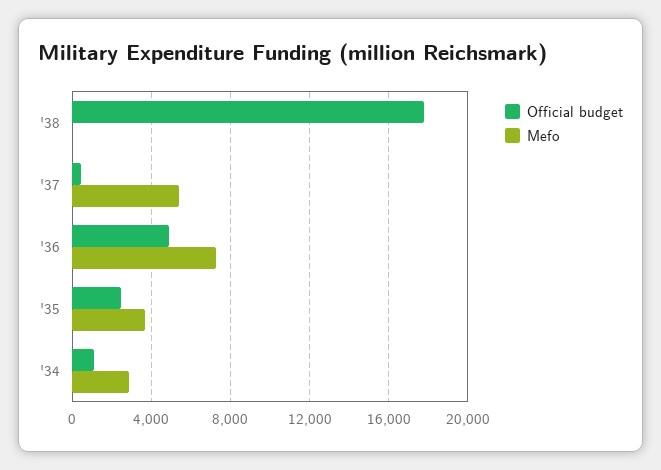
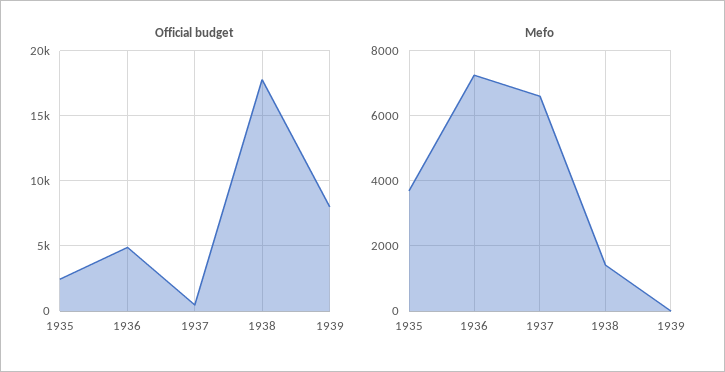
Mefo, '38: 0 -> 1400
Mefo, '37: 5500 -> 6600
Official budget, '34: 1000 -> none
Mefo, '34: 3000 -> none
Official budget, 1939: none -> 8000
Mefo, 1939: none -> 0

